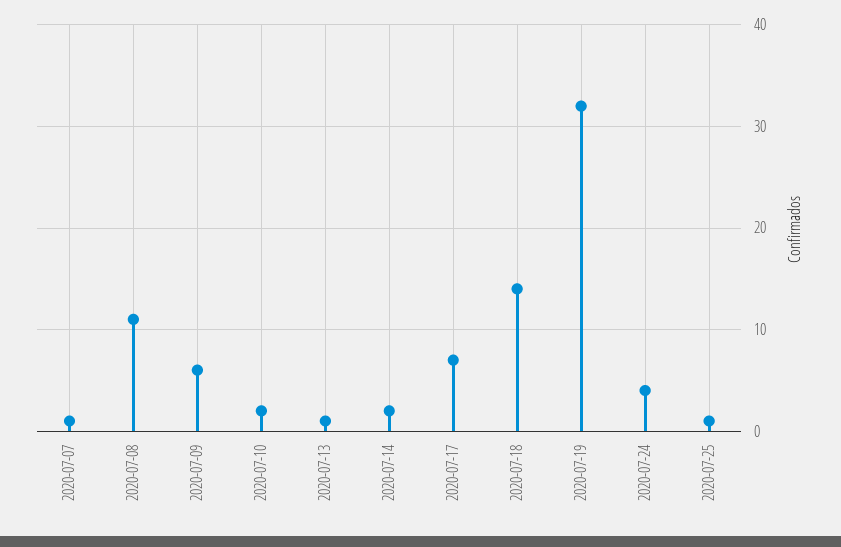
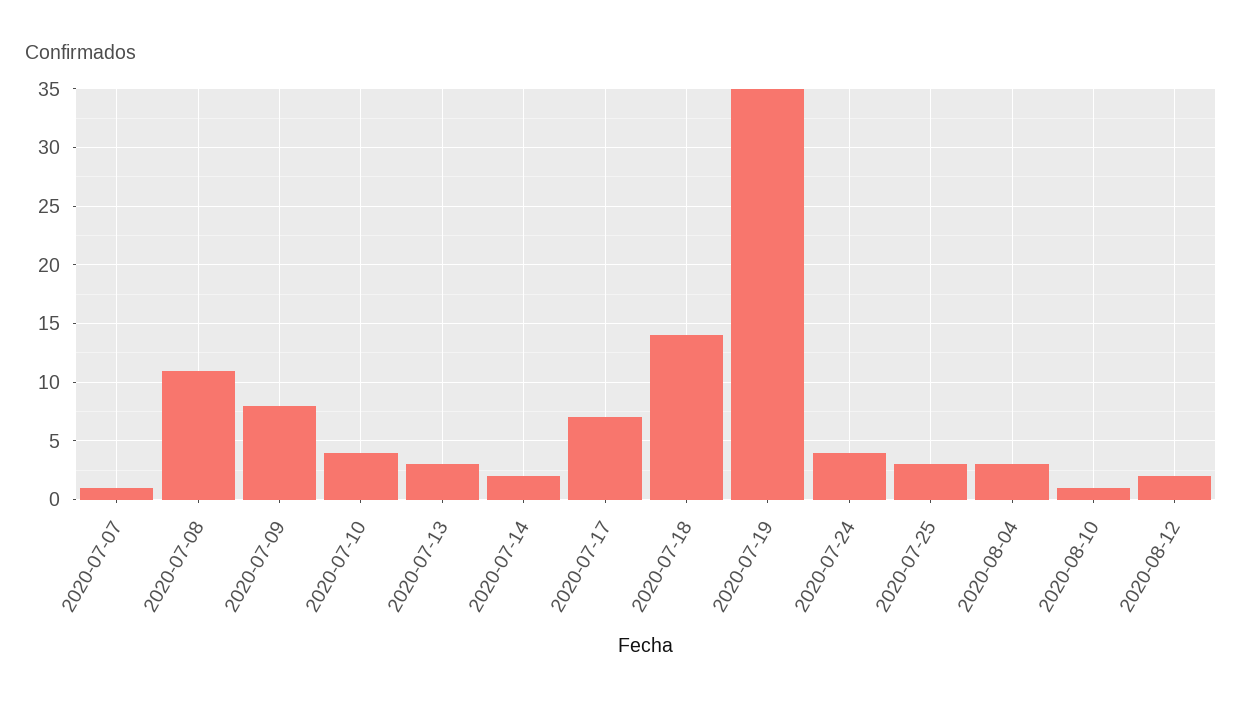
2020-07-09: 6 -> 8
2020-07-10: 2 -> 4
2020-07-13: 1 -> 3
2020-07-19: 32 -> 35
2020-07-25: 1 -> 3
2020-08-04: none -> 3
2020-08-10: none -> 1
2020-08-12: none -> 2

